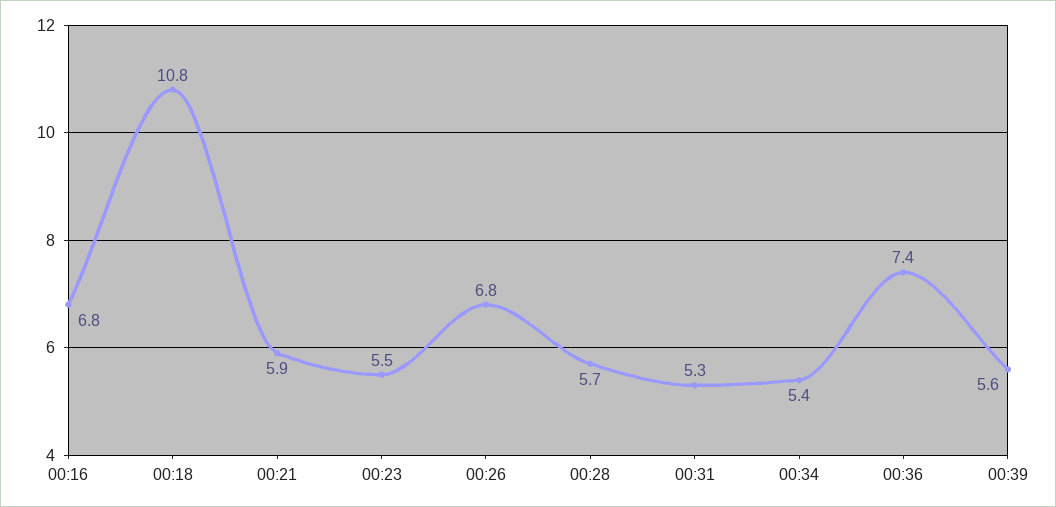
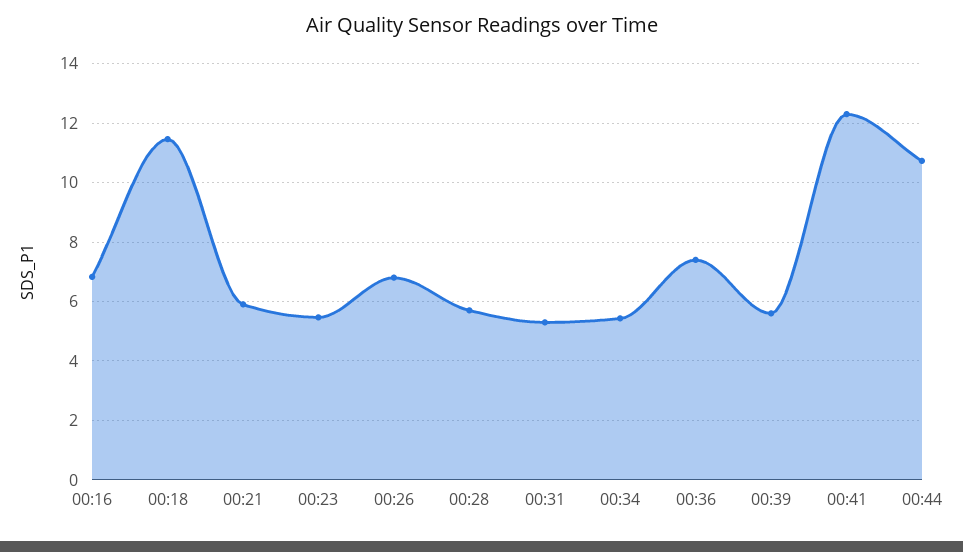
00:18: 10.8 -> 11.5
00:41: none -> 12.25
00:44: none -> 10.75

